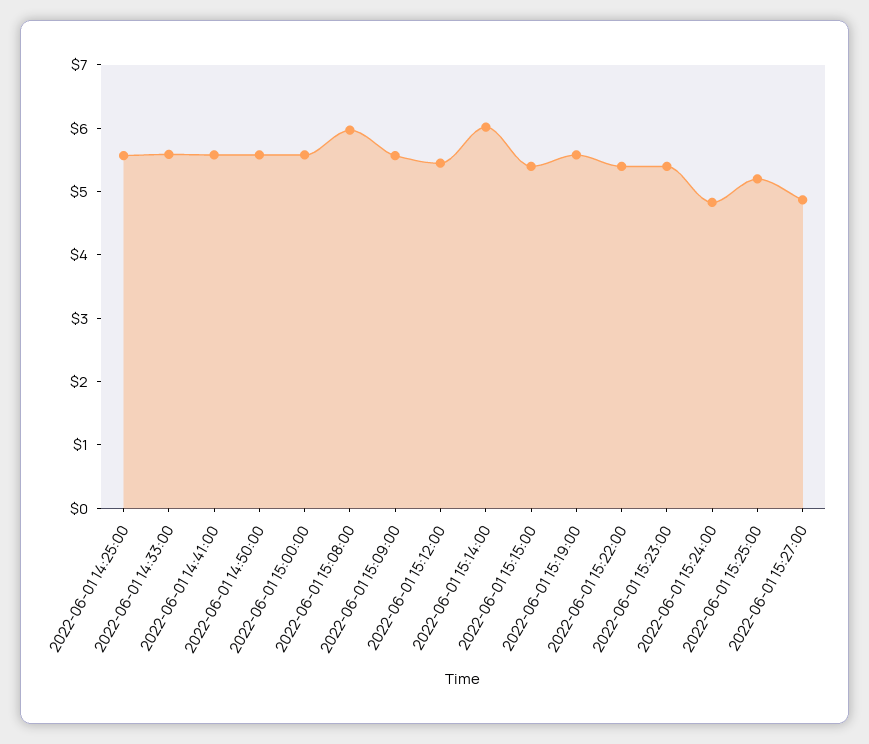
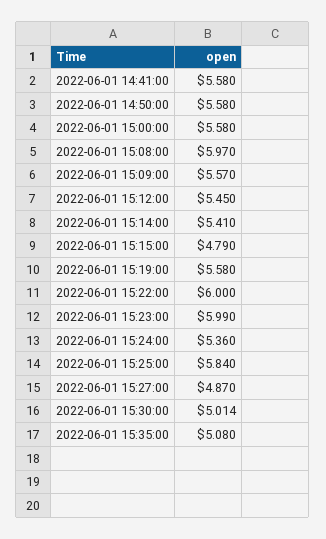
2022-06-01 14:25:00: 5.6 -> none
2022-06-01 14:33:00: 5.6 -> none
2022-06-01 15:14:00: 6 -> 5.41
2022-06-01 15:15:00: 5.4 -> 4.79
2022-06-01 15:22:00: 5.4 -> 6
2022-06-01 15:23:00: 5.4 -> 5.99
2022-06-01 15:24:00: 4.8 -> 5.36
2022-06-01 15:25:00: 5.2 -> 5.84
2022-06-01 15:30:00: none -> 5.014
2022-06-01 15:35:00: none -> 5.08

